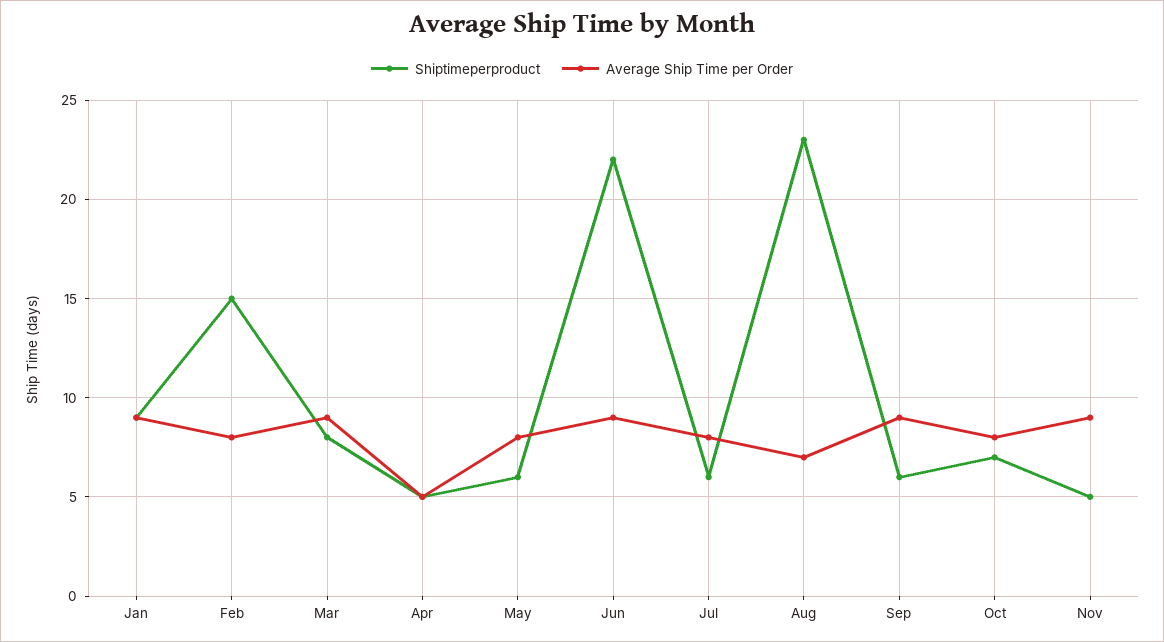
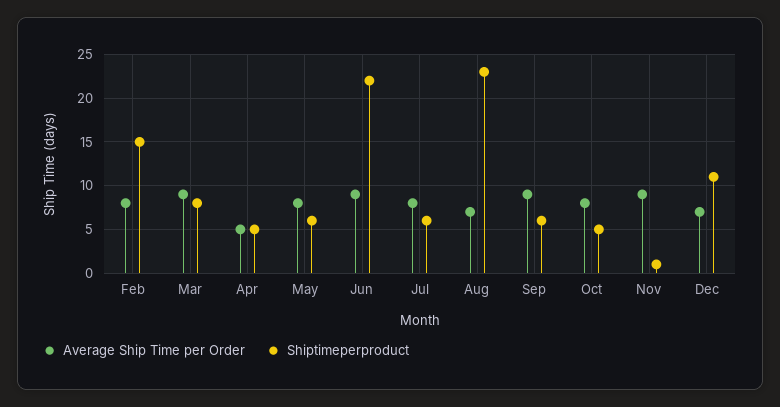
Shiptimeperproduct, Jan: 9 -> none
Average Ship Time per Order, Jan: 9 -> none
Shiptimeperproduct, Oct: 7 -> 5
Shiptimeperproduct, Nov: 5 -> 1
Average Ship Time per Order, Dec: none -> 7
Shiptimeperproduct, Dec: none -> 11

